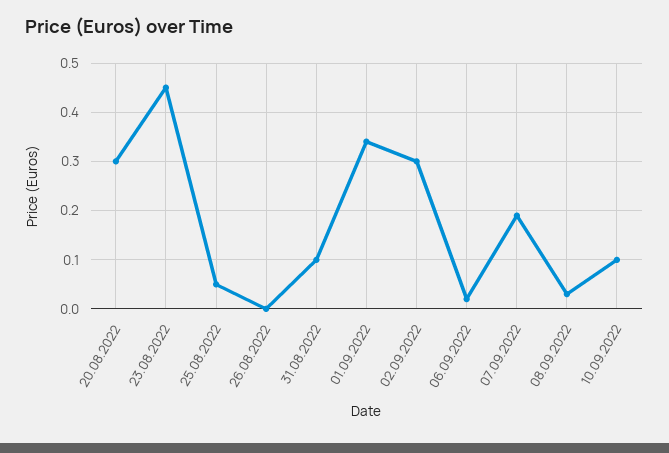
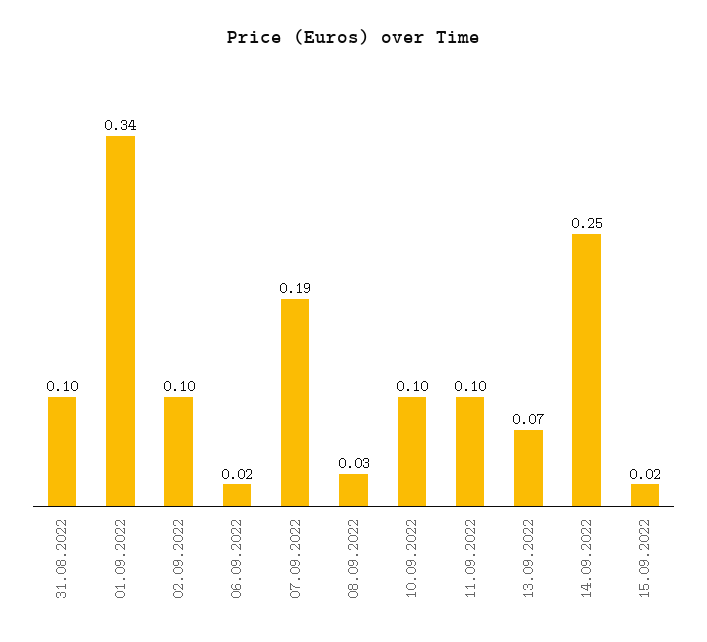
20.08.2022: 0.3 -> none
23.08.2022: 0.45 -> none
25.08.2022: 0.05 -> none
26.08.2022: 0 -> none
02.09.2022: 0.3 -> 0.1
11.09.2022: none -> 0.1
13.09.2022: none -> 0.07
14.09.2022: none -> 0.25
15.09.2022: none -> 0.02

